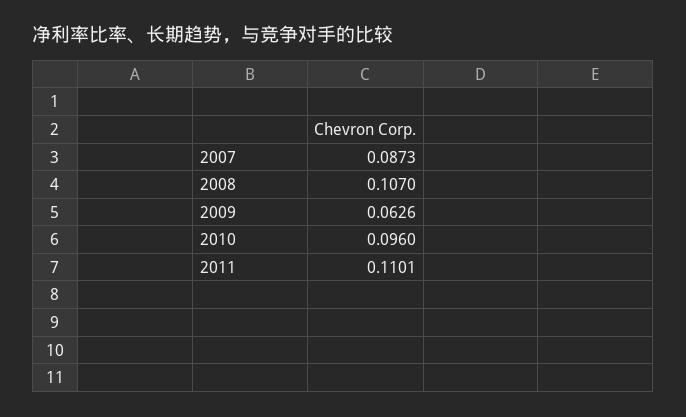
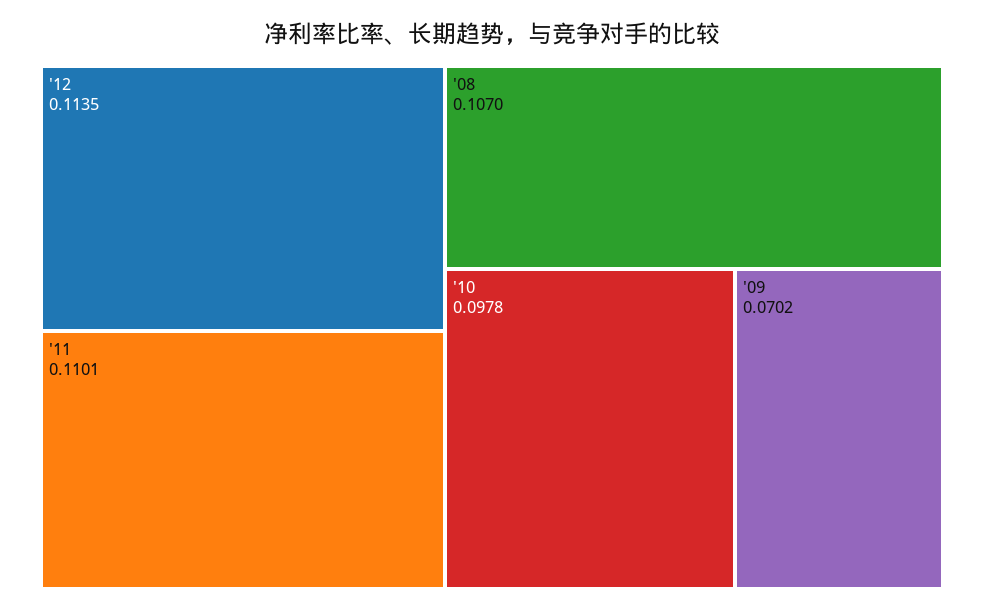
2007: 0.0873 -> none
2009: 0.0626 -> 0.0702
2010: 0.096 -> 0.0978
'12: none -> 0.1135

